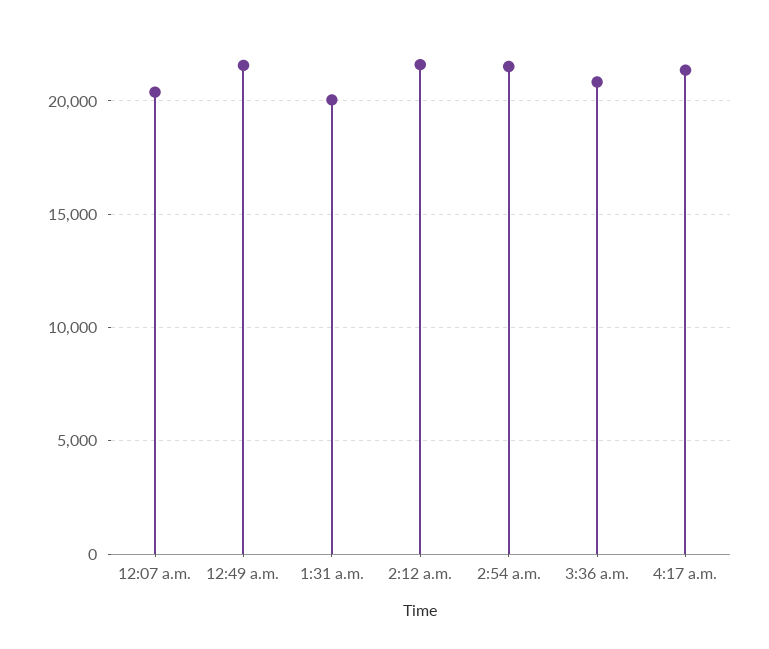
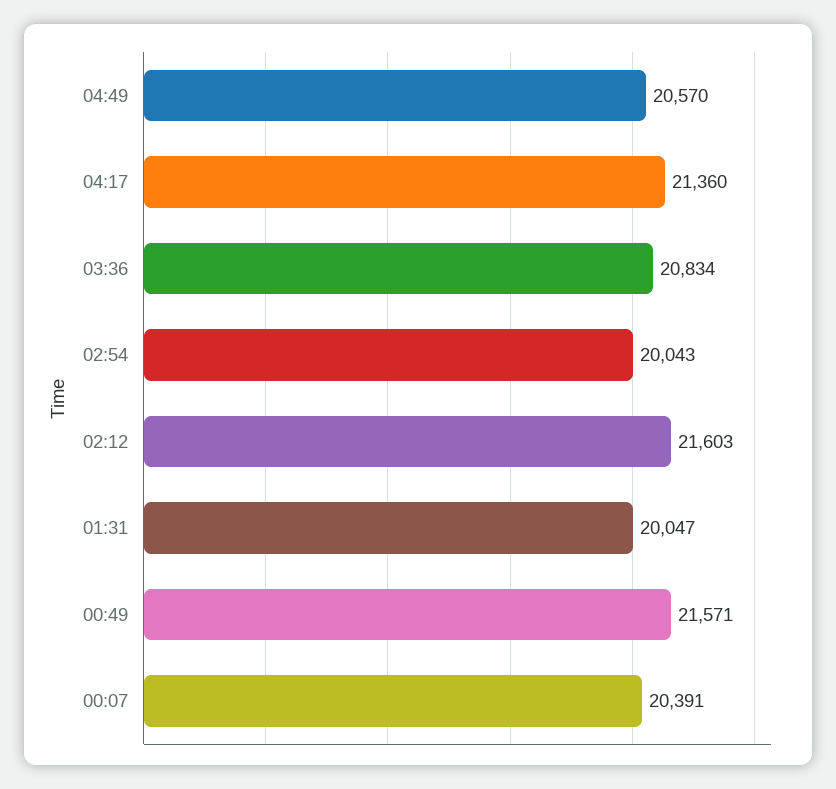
2:54 a.m.: 21500 -> 20043
04:49: none -> 20570

